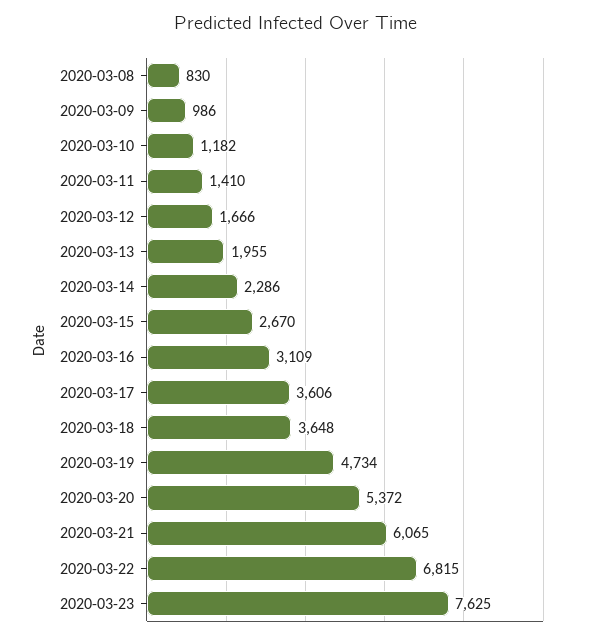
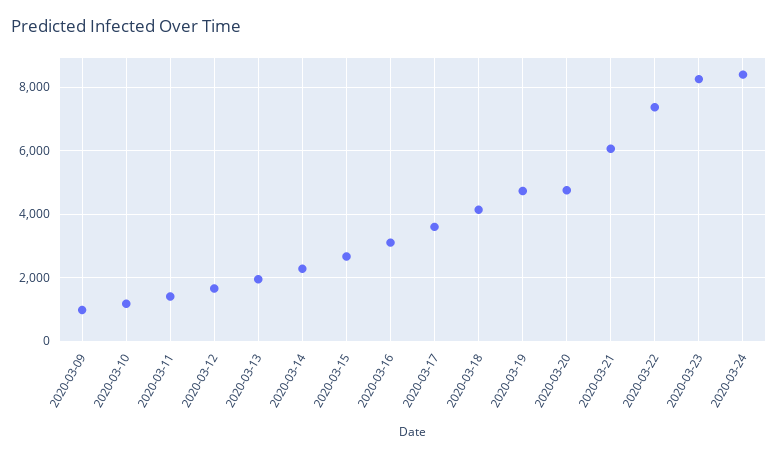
2020-03-08: 830 -> none
2020-03-18: 3648 -> 4200
2020-03-20: 5372 -> 4800
2020-03-22: 6815 -> 7400
2020-03-23: 7625 -> 8200
2020-03-24: none -> 8400

